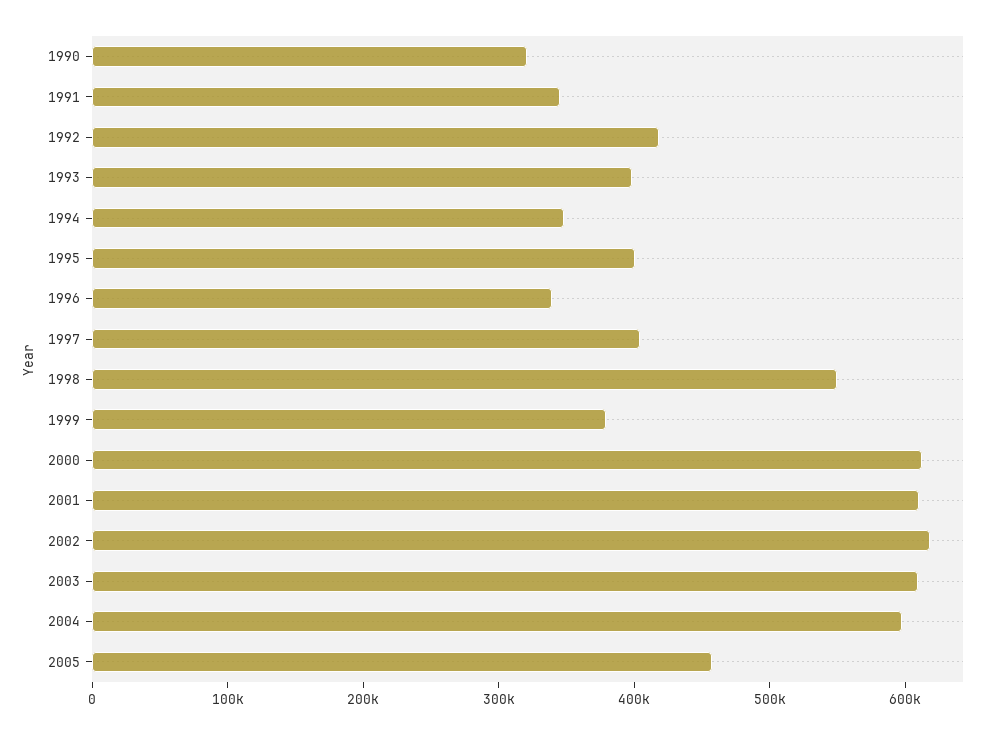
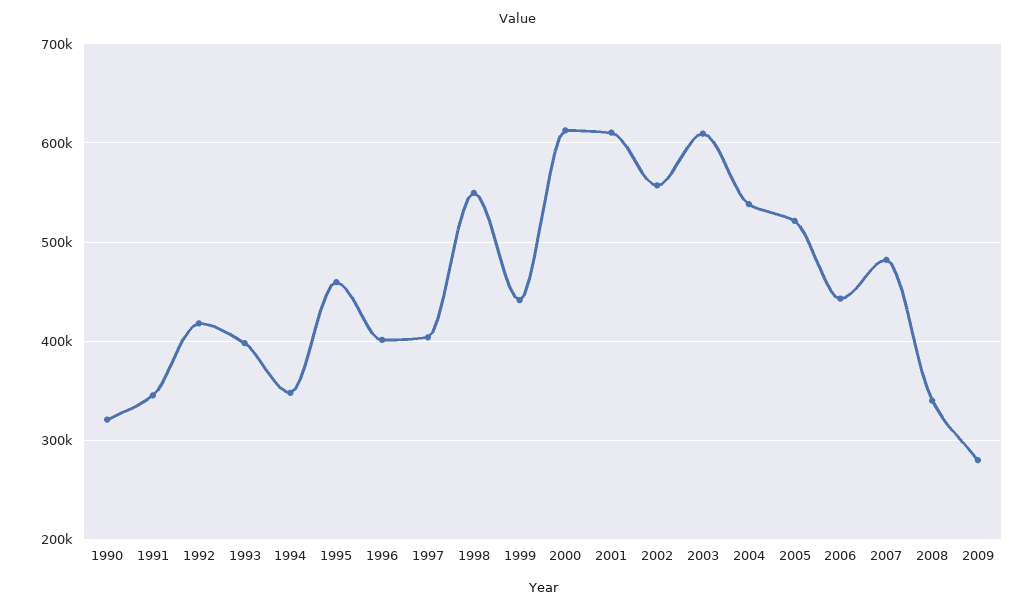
1995: 400000 -> 460000
1996: 340000 -> 400000
1999: 380000 -> 440000
2002: 620000 -> 560000
2004: 600000 -> 540000
2005: 460000 -> 520000
2006: none -> 440000
2007: none -> 480000
2008: none -> 340000
2009: none -> 280000

